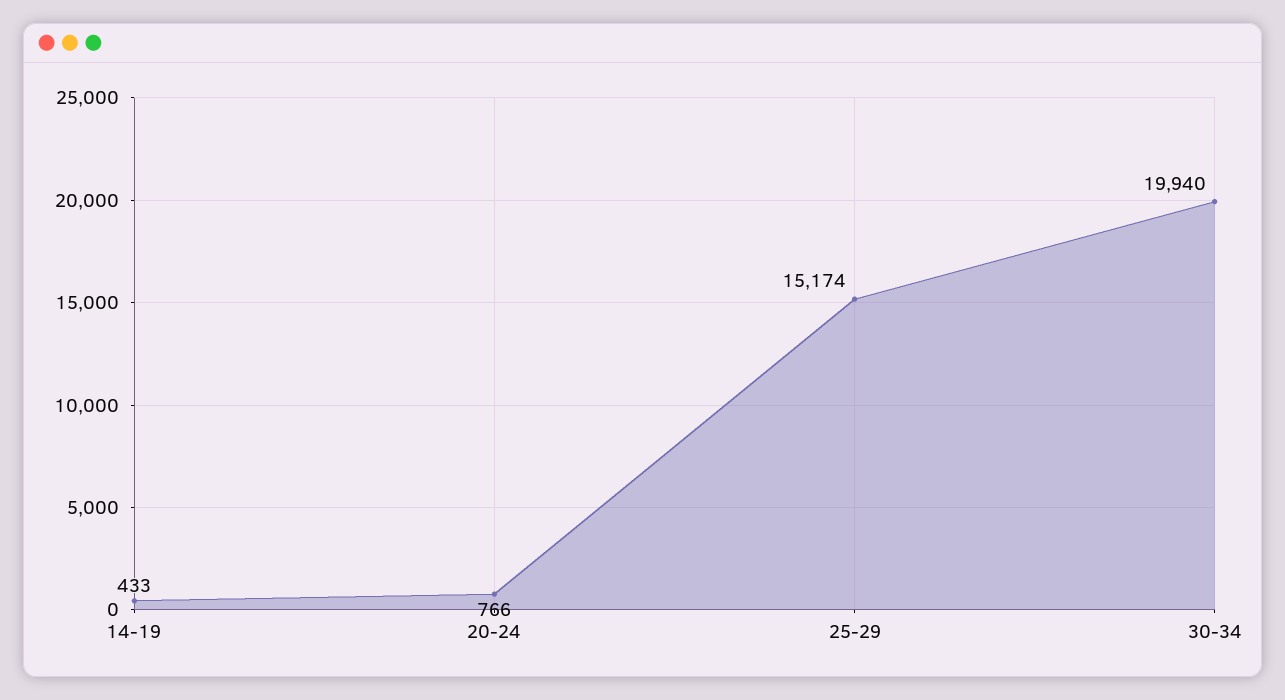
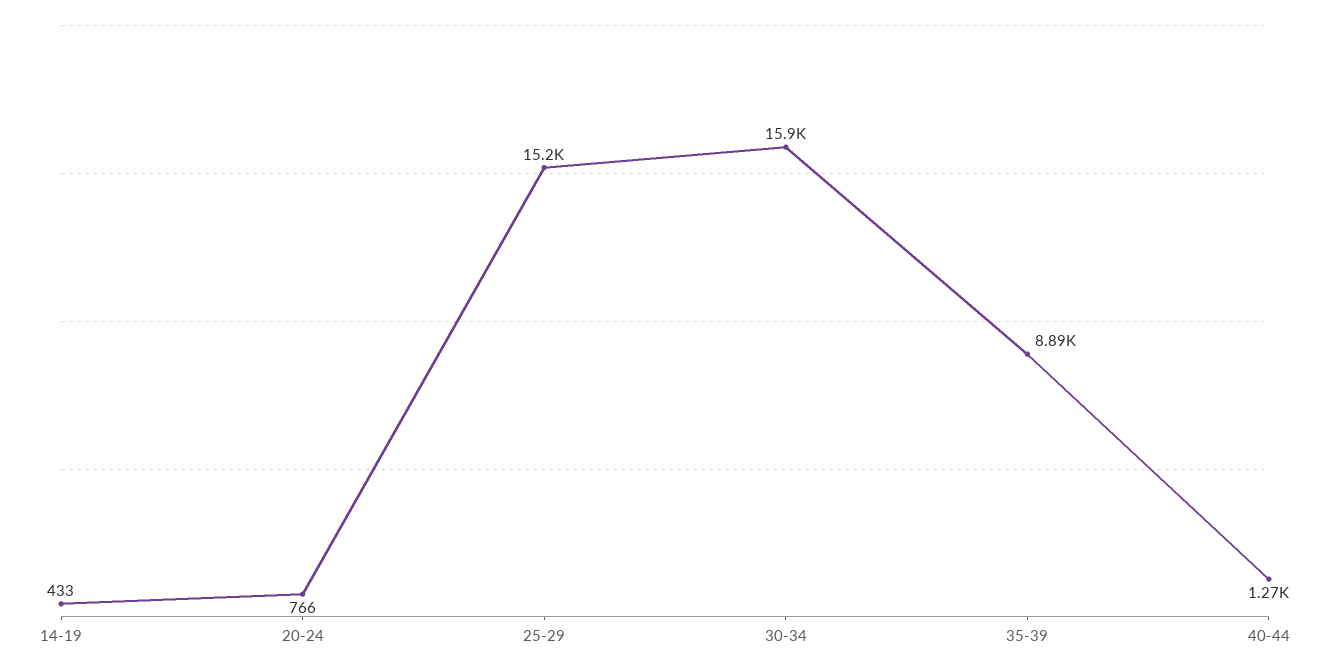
30-34: 19940 -> 15900
35-39: none -> 8890
40-44: none -> 1270

